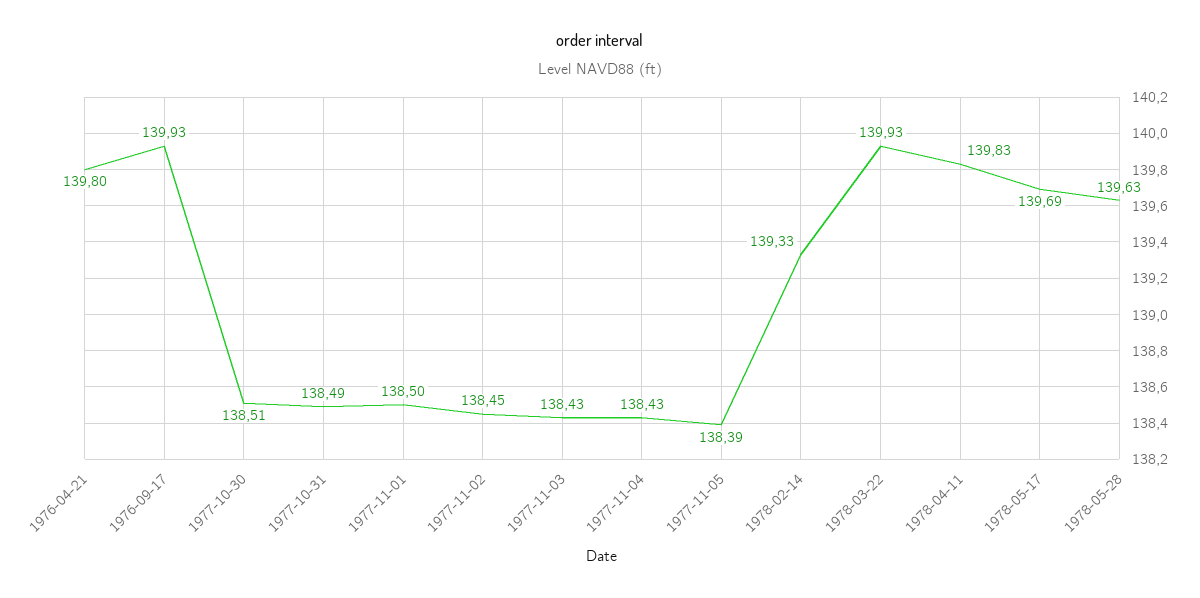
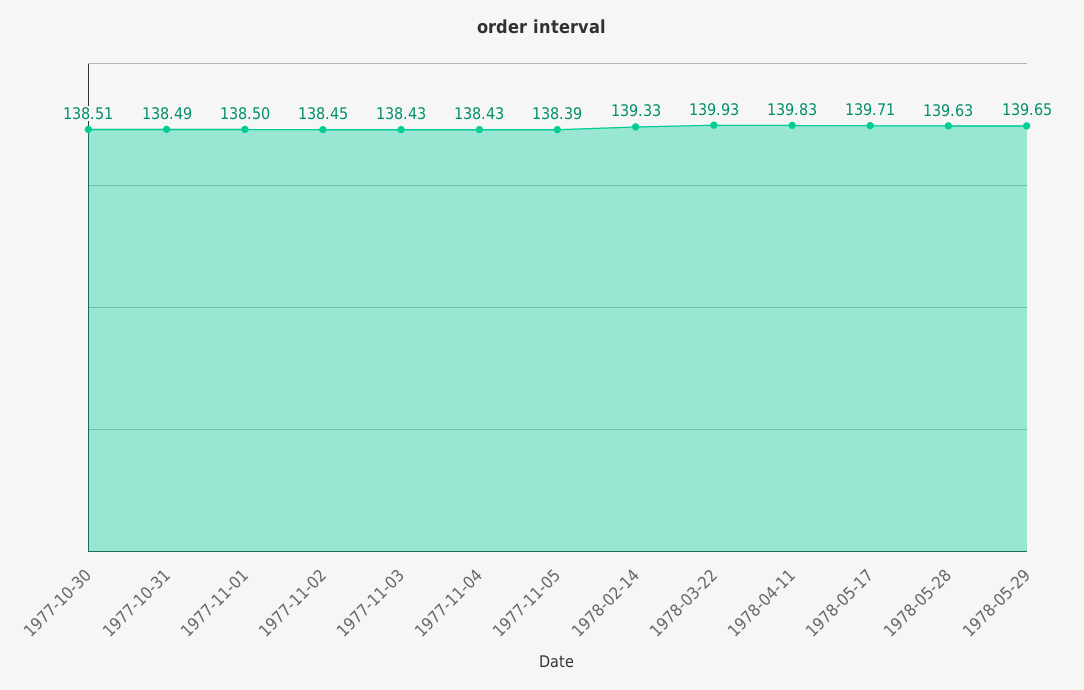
1976-04-21: 139.8 -> none
1976-09-17: 139.93 -> none
1978-05-17: 139.69 -> 139.71
1978-05-29: none -> 139.65

